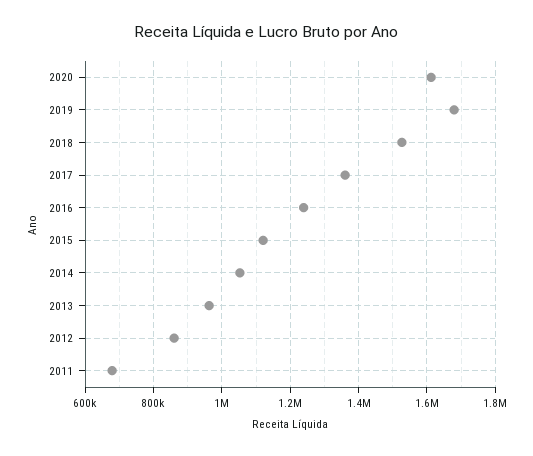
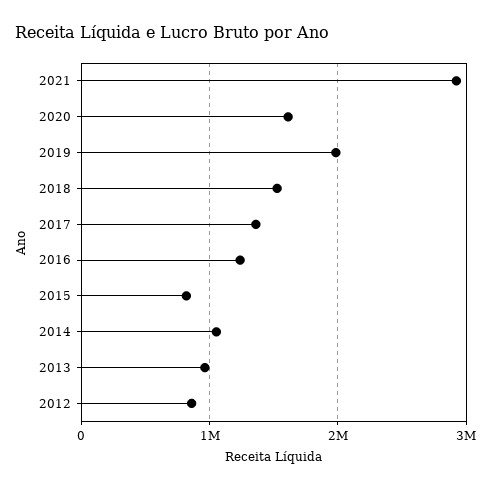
2019: 1680000 -> 2000000
2015: 1120000 -> 800000
2011: 680000 -> none
2021: none -> 2900000

